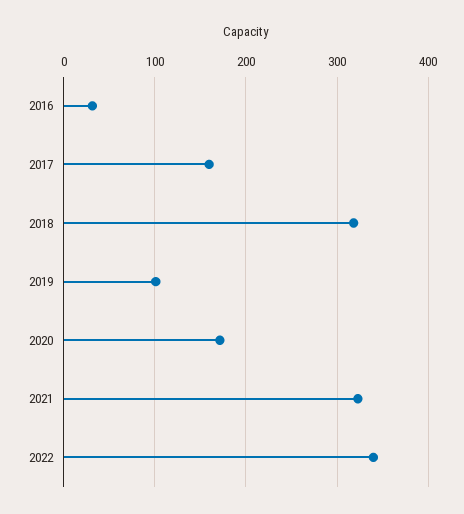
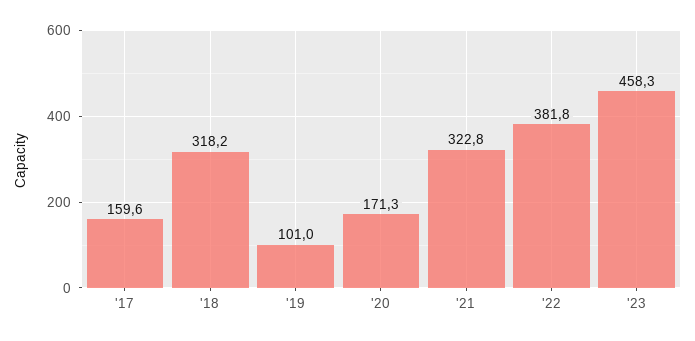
2016: 30 -> none
2022: 340 -> 381.8
'23: none -> 458.3

